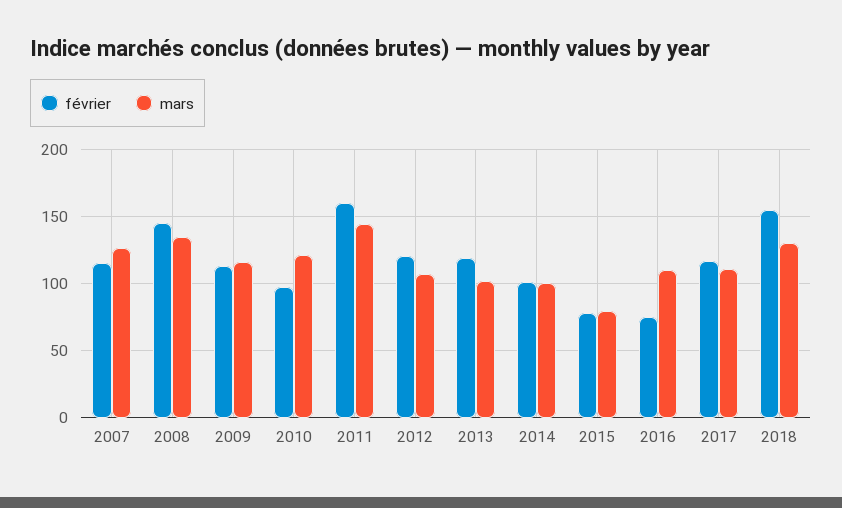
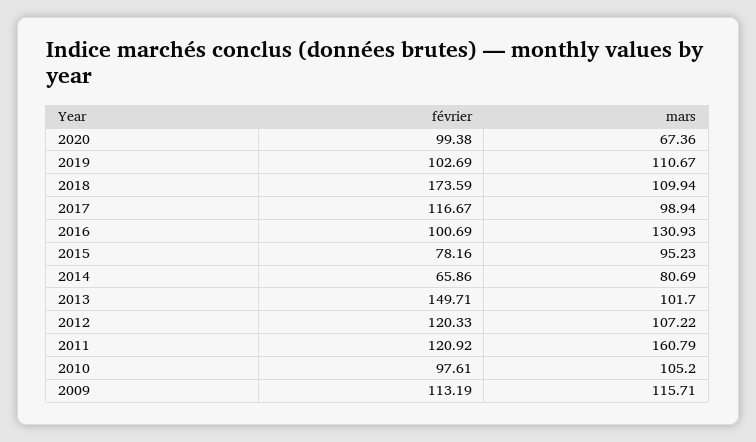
février, 2007: 115 -> none
mars, 2007: 125 -> none
février, 2008: 145 -> none
mars, 2008: 135 -> none
mars, 2010: 120 -> 105.2
février, 2011: 160 -> 120.92
mars, 2011: 145 -> 160.79
février, 2013: 120 -> 149.71
février, 2014: 100 -> 65.86
mars, 2014: 100 -> 80.69
mars, 2015: 80 -> 95.23
février, 2016: 75 -> 100.69
mars, 2016: 110 -> 130.93
mars, 2017: 110 -> 98.94
février, 2018: 155 -> 173.59
mars, 2018: 130 -> 109.94
février, 2020: none -> 99.38
mars, 2020: none -> 67.36
février, 2019: none -> 102.69
mars, 2019: none -> 110.67

